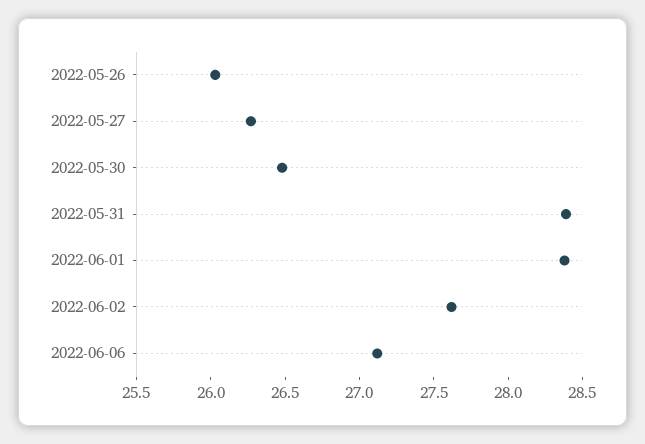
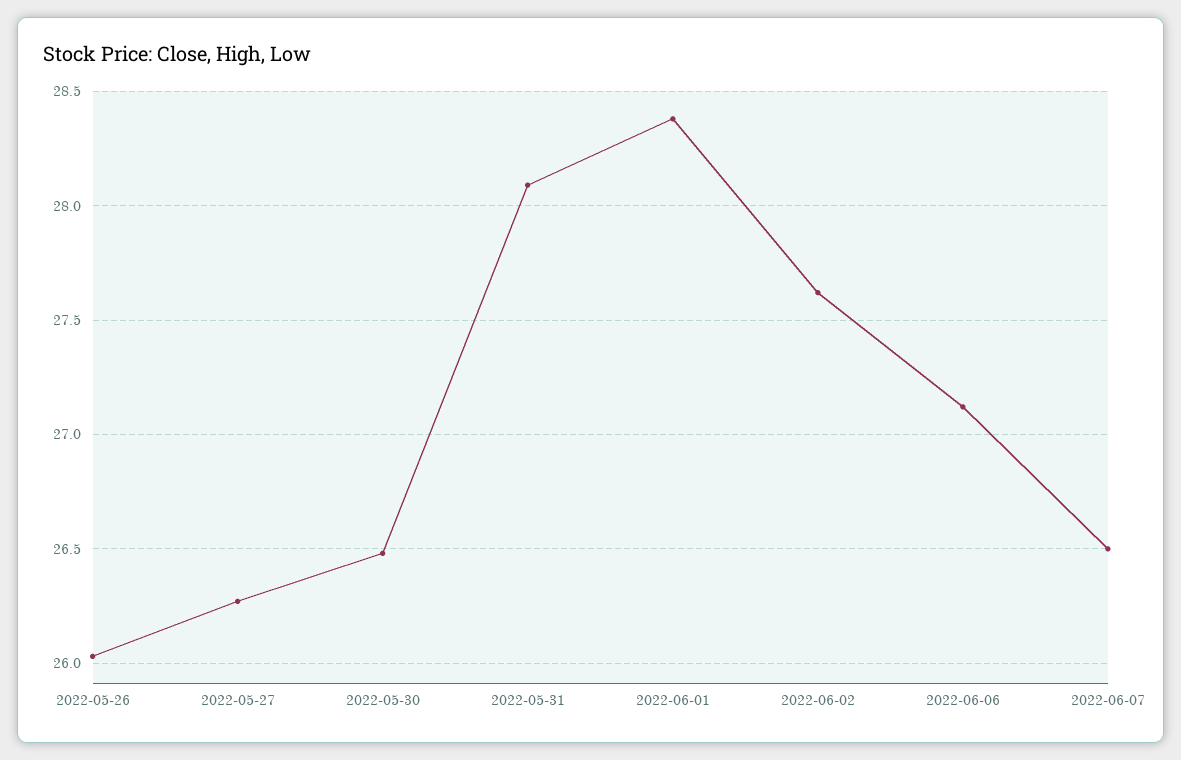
2022-05-31: 28.4 -> 28.1
2022-06-07: none -> 26.5

